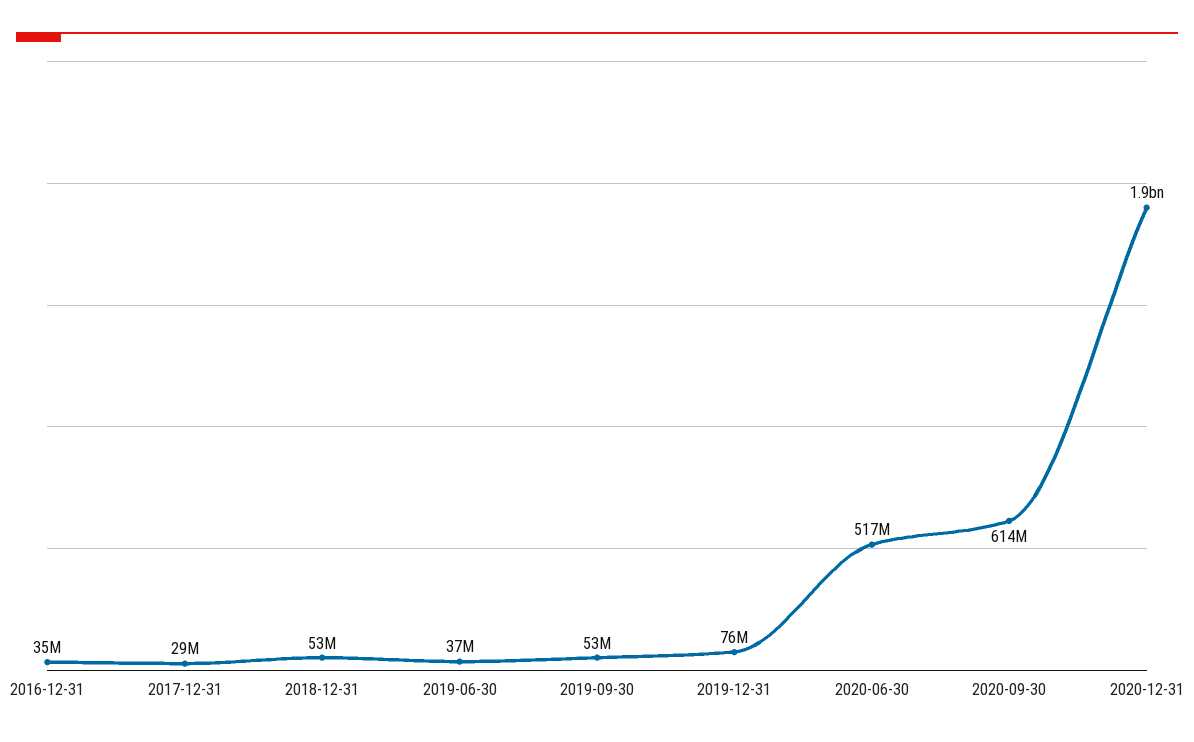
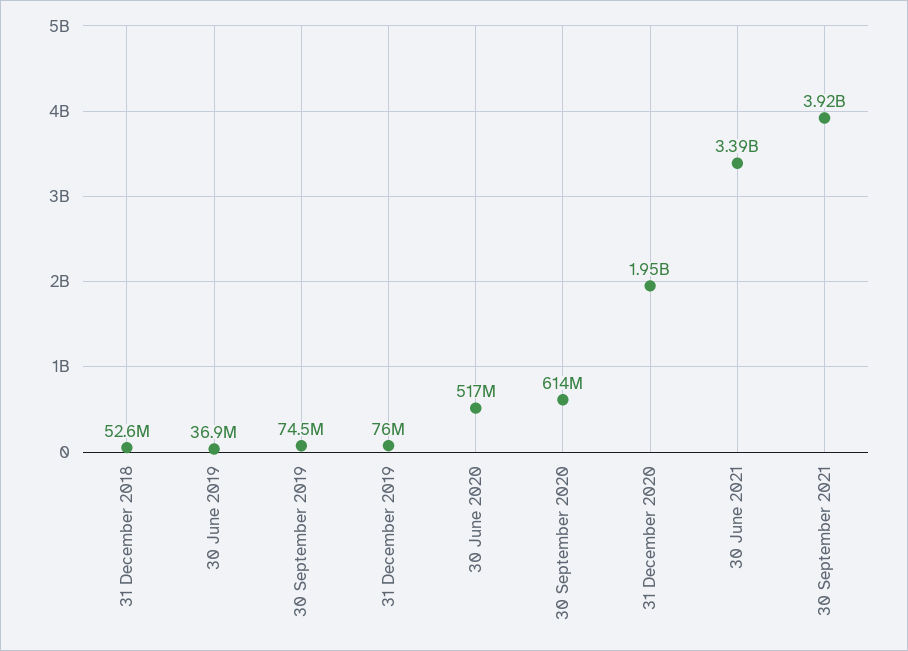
2016-12-31: 35000000 -> none
2017-12-31: 29000000 -> none
2019-09-30: 53000000 -> 74500000
30 June 2021: none -> 3390000000
30 September 2021: none -> 3920000000

